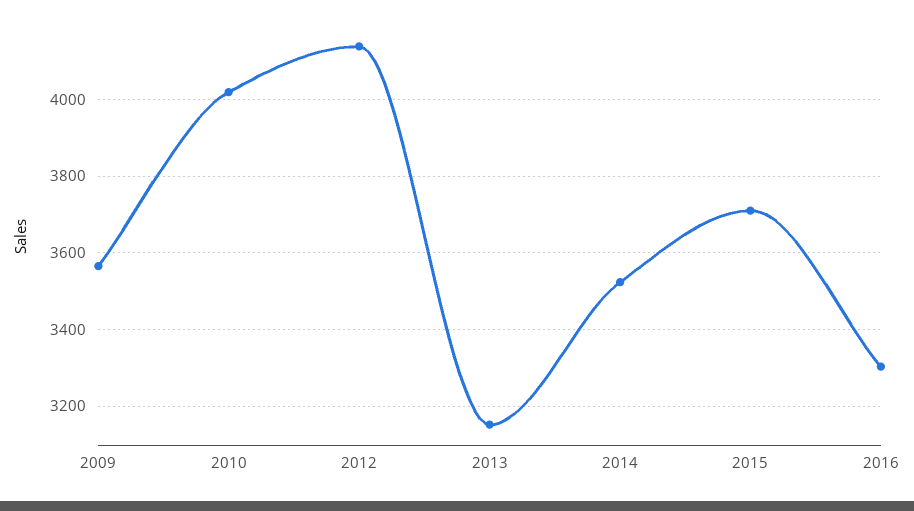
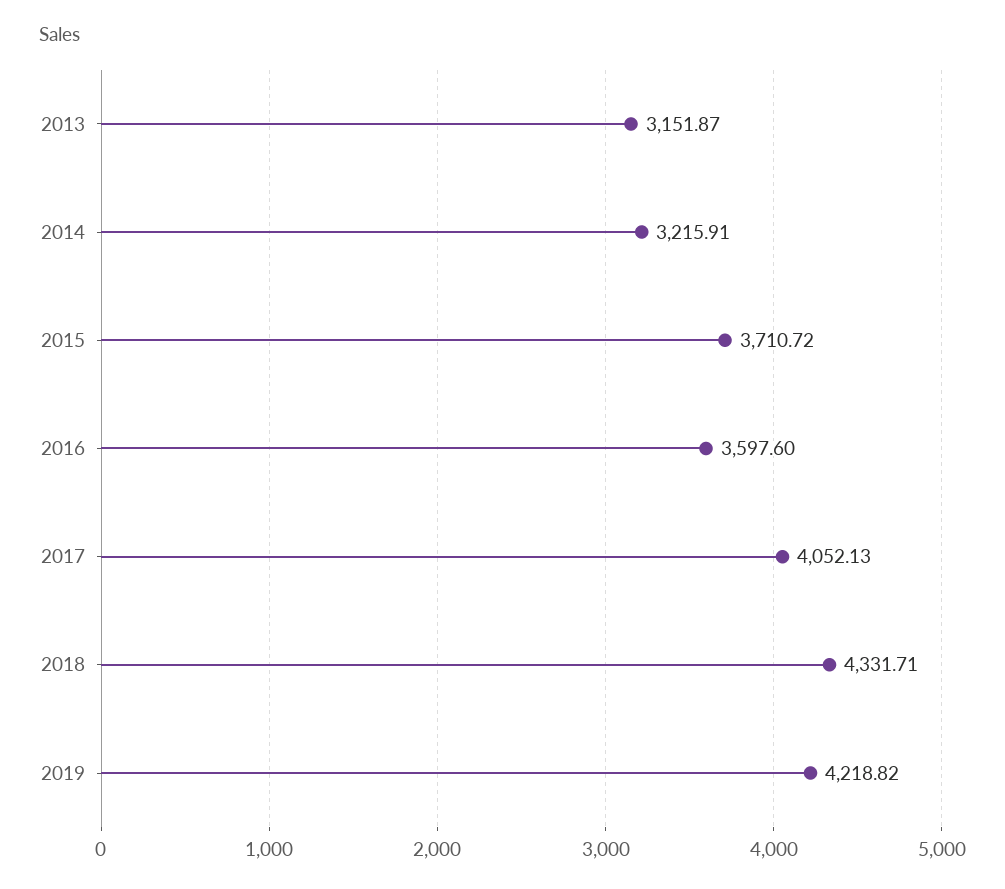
2009: 3560 -> none
2010: 4020 -> none
2012: 4140 -> none
2014: 3520 -> 3215.91
2016: 3300 -> 3597.6
2017: none -> 4052.13
2018: none -> 4331.71
2019: none -> 4218.82

